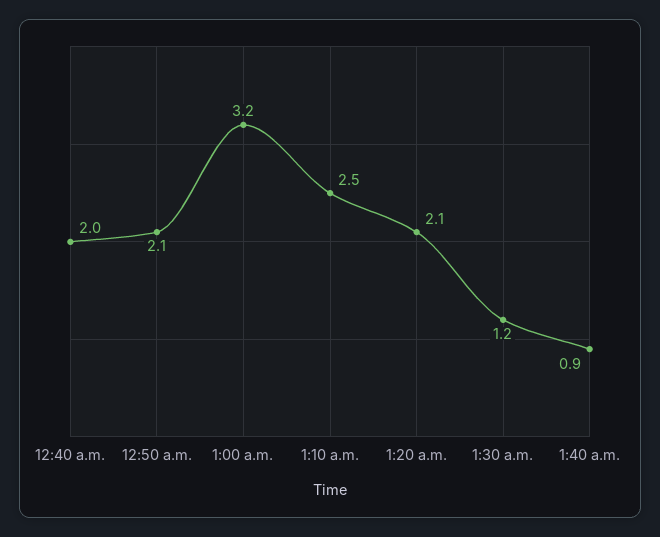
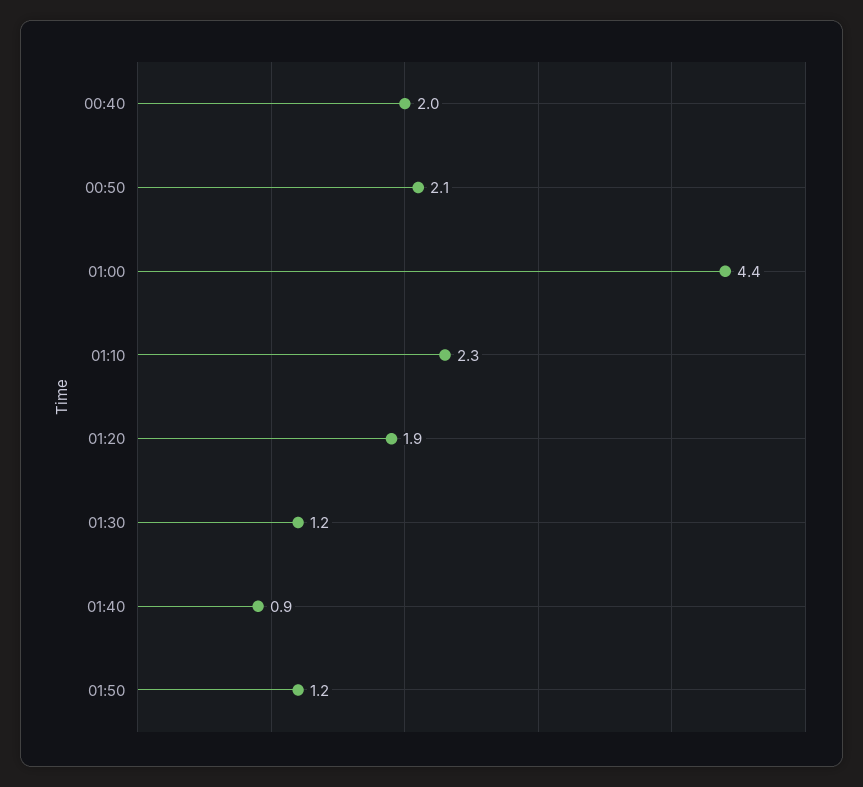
1:00 a.m.: 3.2 -> 4.4
1:10 a.m.: 2.5 -> 2.3
1:20 a.m.: 2.1 -> 1.9
01:50: none -> 1.2

